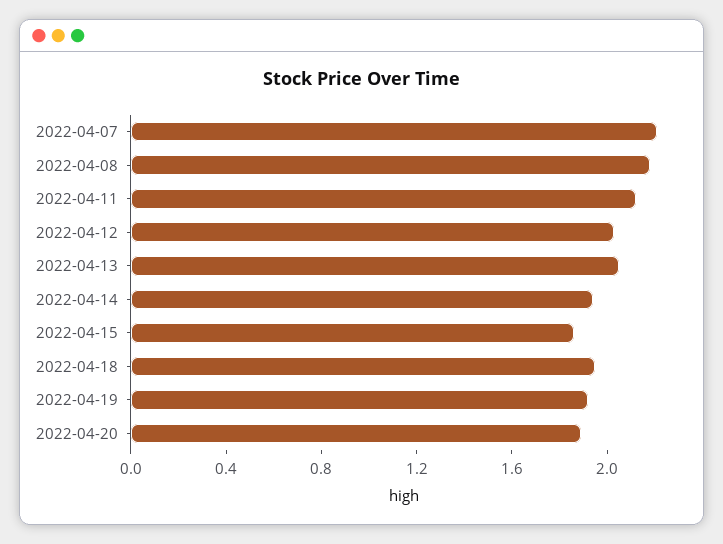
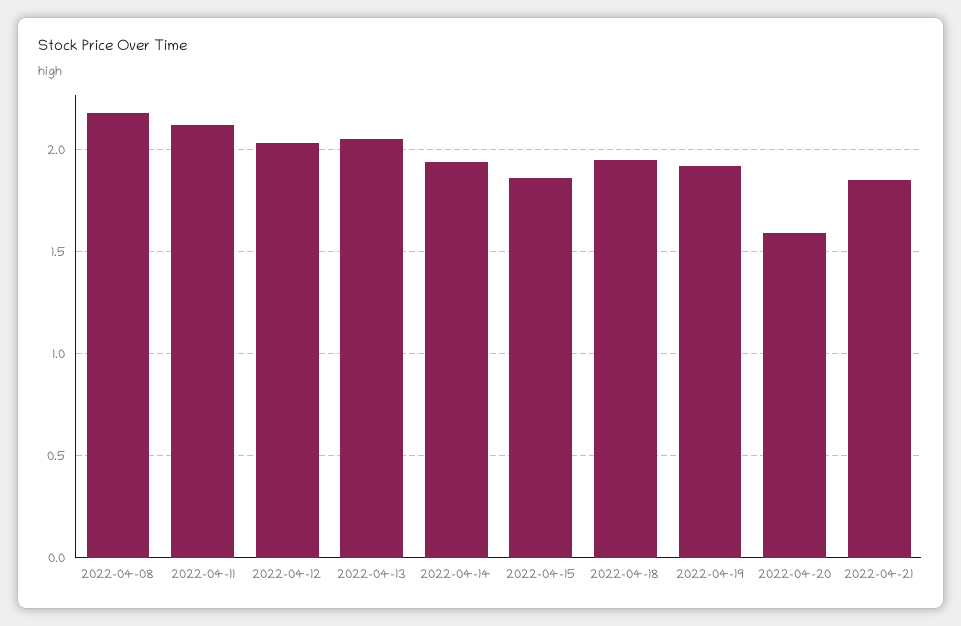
2022-04-07: 2.2 -> none
2022-04-20: 1.9 -> 1.6
2022-04-21: none -> 1.85

